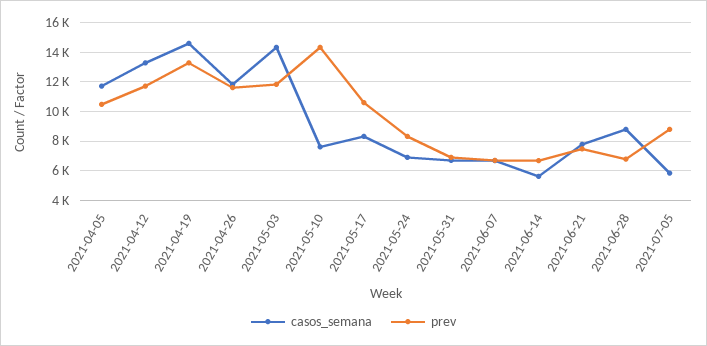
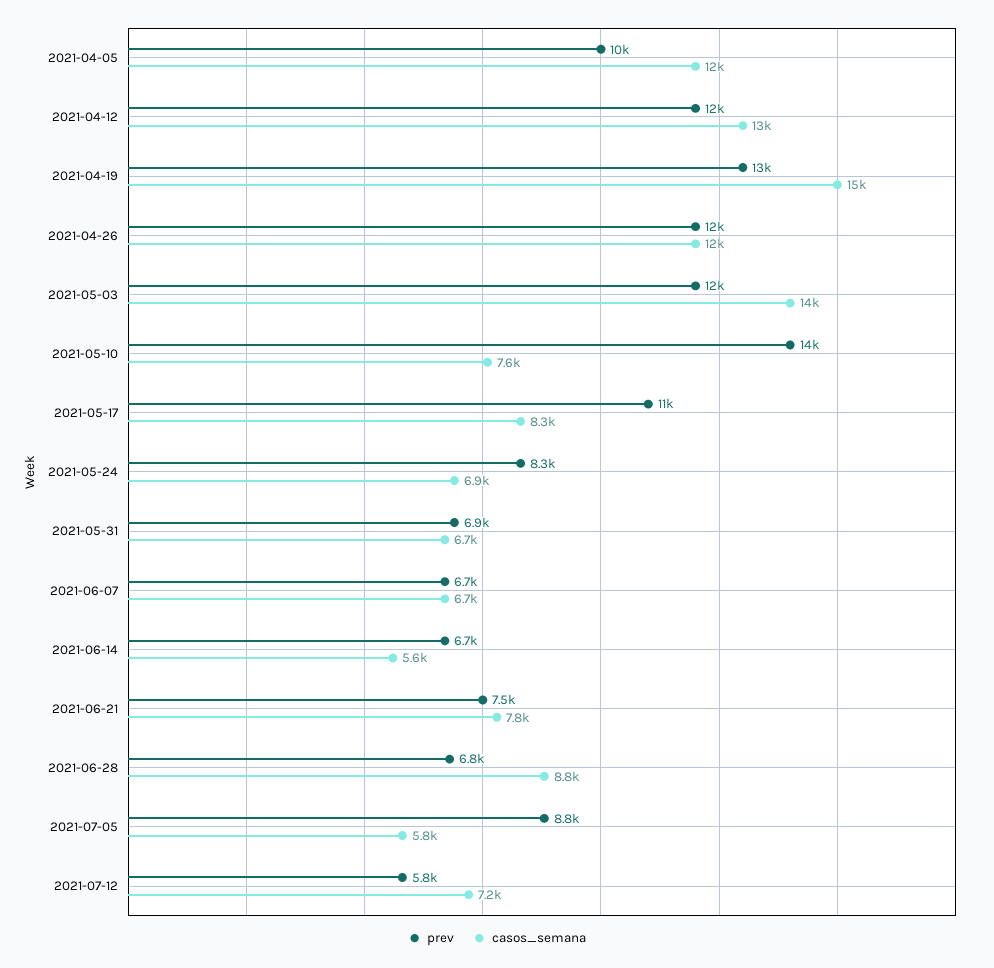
prev, 2021-07-12: none -> 5800
casos_semana, 2021-07-12: none -> 7200

